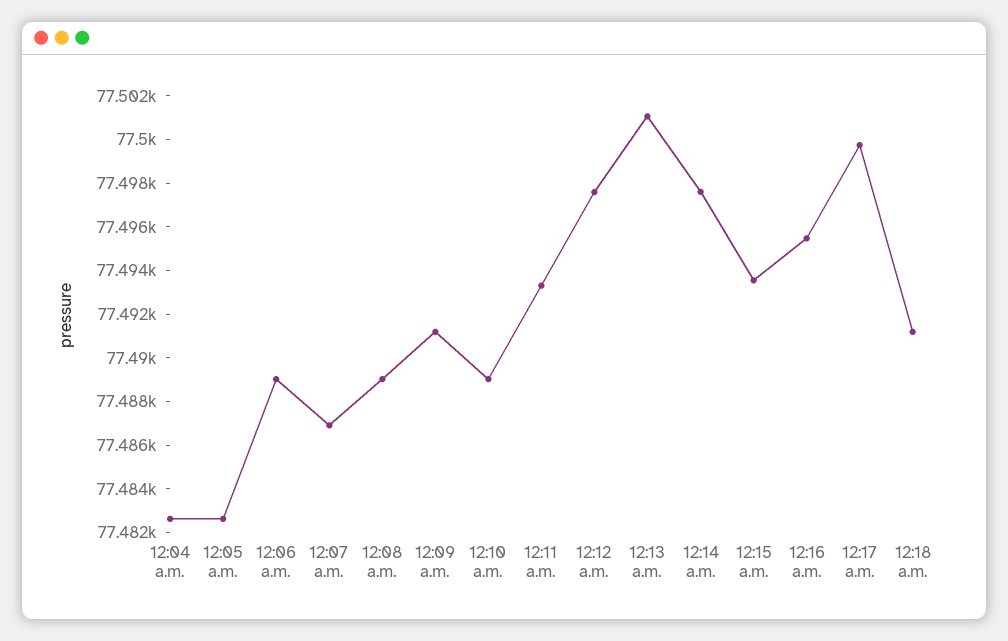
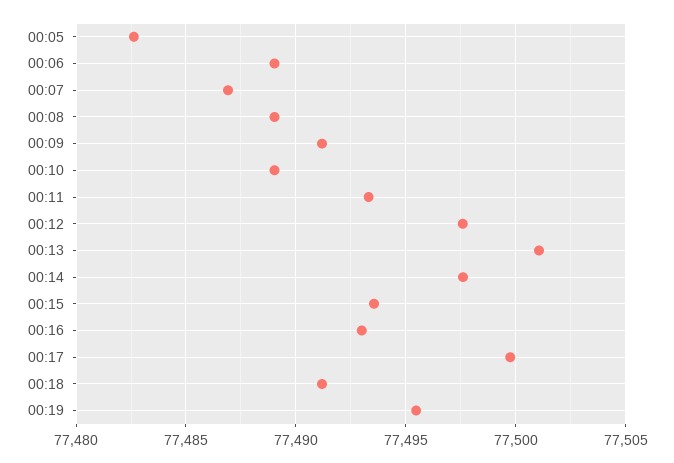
12:04 a.m.: 77482.5 -> none
12:16 a.m.: 77495.5 -> 77493
00:19: none -> 77495.5

